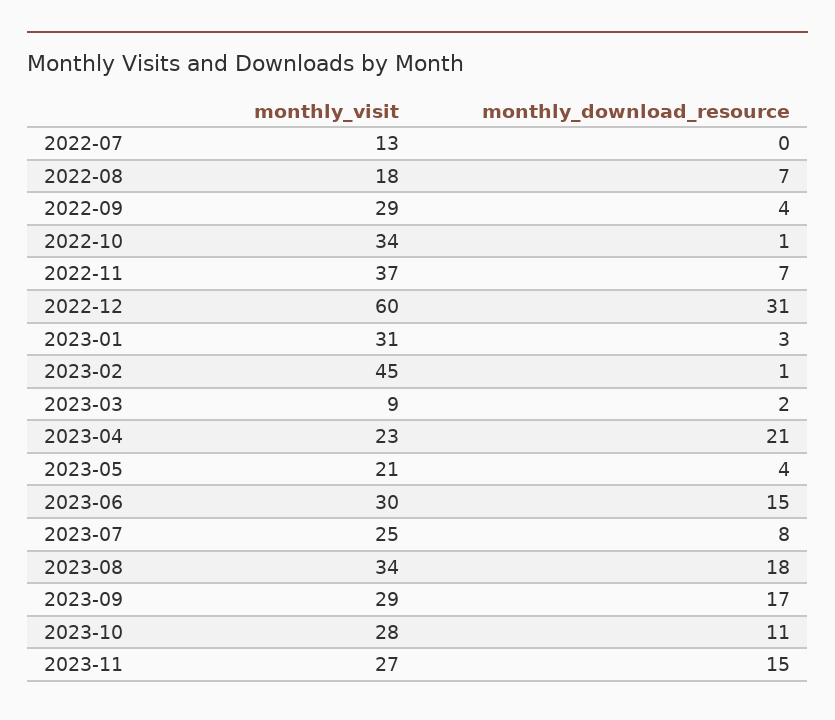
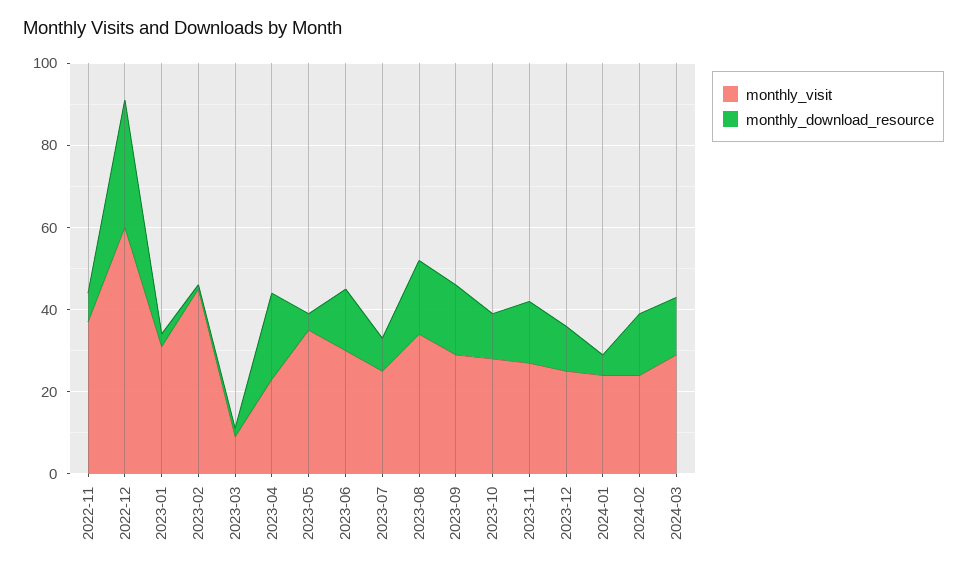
monthly_visit, 2022-07: 13 -> none
monthly_download_resource, 2022-07: 0 -> none
monthly_visit, 2022-08: 18 -> none
monthly_download_resource, 2022-08: 7 -> none
monthly_visit, 2022-09: 29 -> none
monthly_download_resource, 2022-09: 4 -> none
monthly_visit, 2022-10: 34 -> none
monthly_download_resource, 2022-10: 1 -> none
monthly_visit, 2023-05: 21 -> 35
monthly_visit, 2023-12: none -> 25
monthly_download_resource, 2023-12: none -> 10
monthly_visit, 2024-01: none -> 25
monthly_download_resource, 2024-01: none -> 5
monthly_visit, 2024-02: none -> 25
monthly_download_resource, 2024-02: none -> 15
monthly_visit, 2024-03: none -> 30
monthly_download_resource, 2024-03: none -> 15

